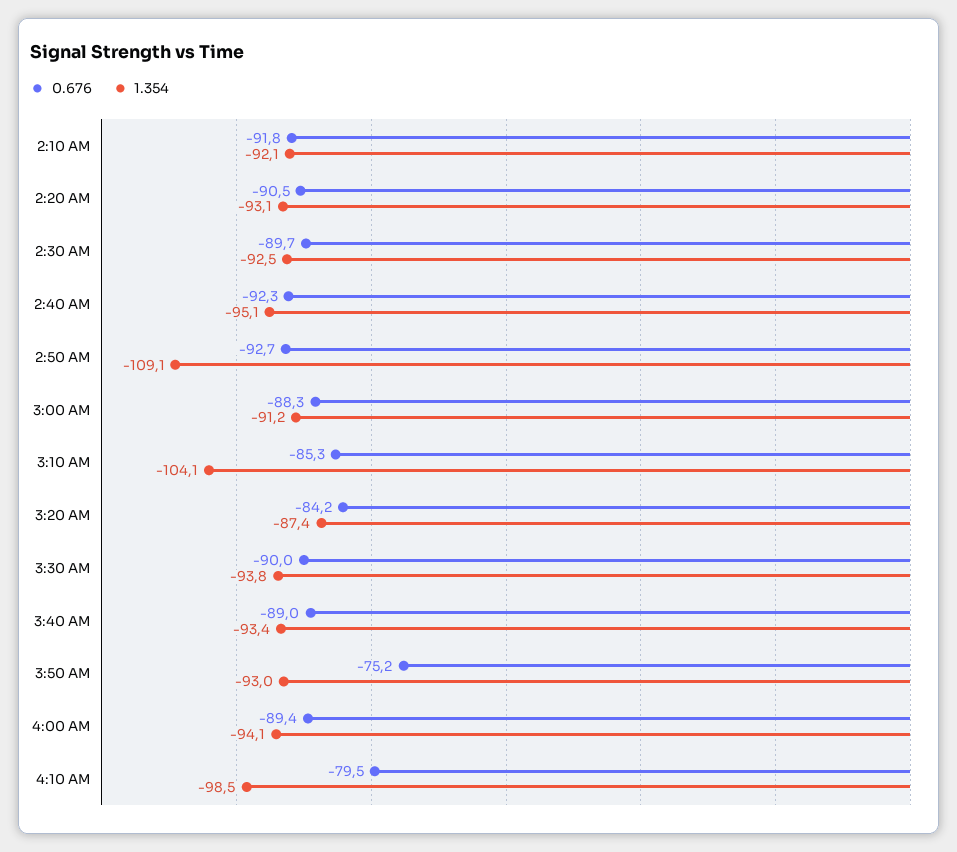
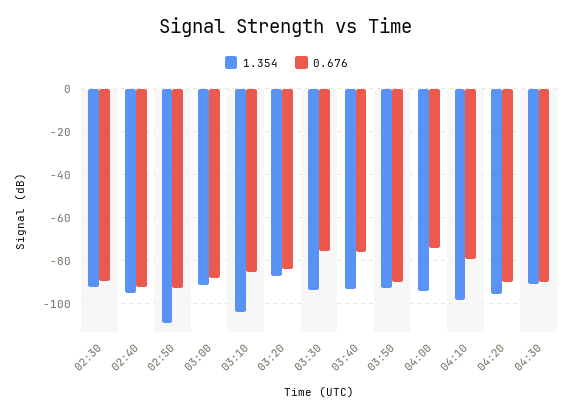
0.676, 2:10 AM: -91.8 -> none
1.354, 2:10 AM: -92.1 -> none
0.676, 2:20 AM: -90.5 -> none
1.354, 2:20 AM: -93.1 -> none
0.676, 3:30 AM: -90 -> -75
0.676, 3:40 AM: -89 -> -75
0.676, 3:50 AM: -75.2 -> -90
0.676, 4:00 AM: -89.4 -> -75
1.354, 04:20: none -> -95
0.676, 04:20: none -> -90
1.354, 04:30: none -> -90
0.676, 04:30: none -> -90

